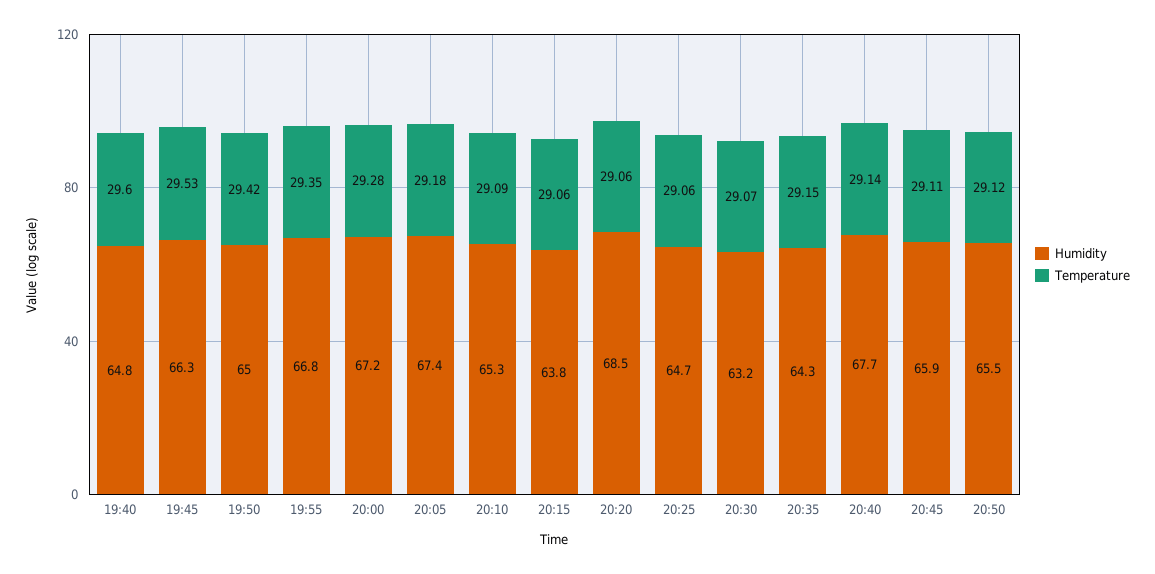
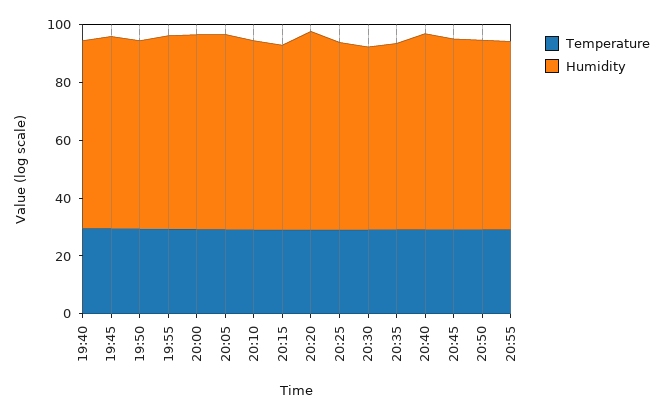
Temperature, 20:55: none -> 30
Humidity, 20:55: none -> 65

